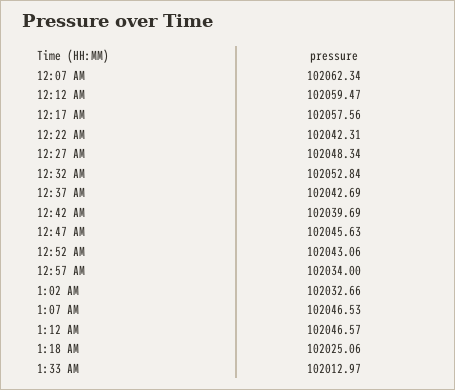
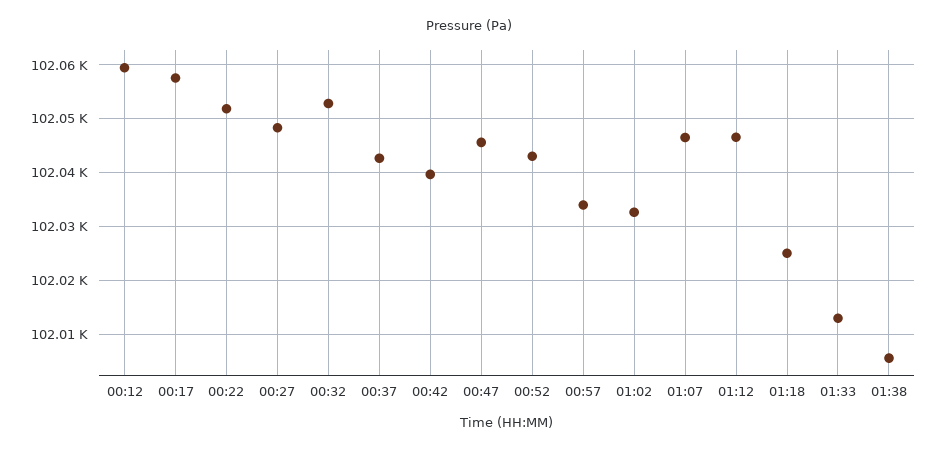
12:07 AM: 102062.34 -> none
12:22 AM: 102042.31 -> 102052
01:38: none -> 102006

